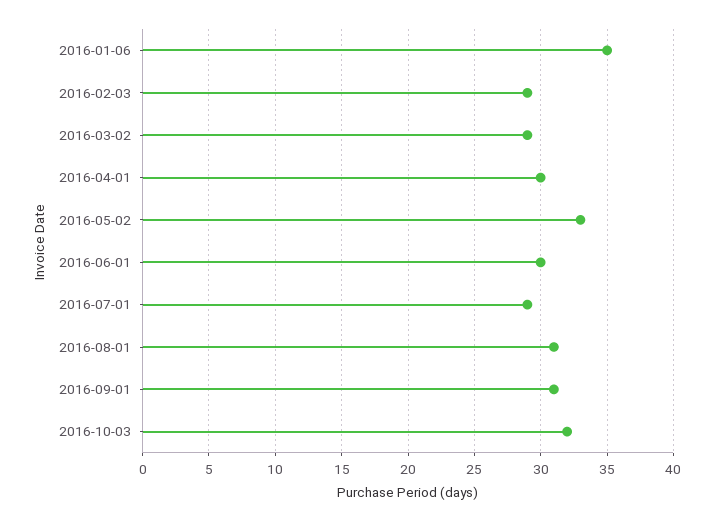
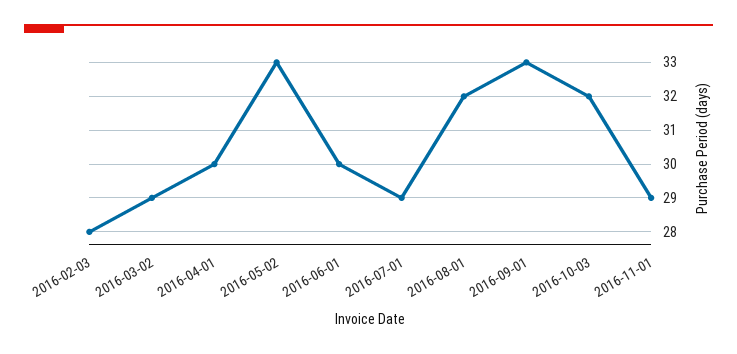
2016-01-06: 35 -> none
2016-02-03: 29 -> 28
2016-08-01: 31 -> 32
2016-09-01: 31 -> 33
2016-11-01: none -> 29

